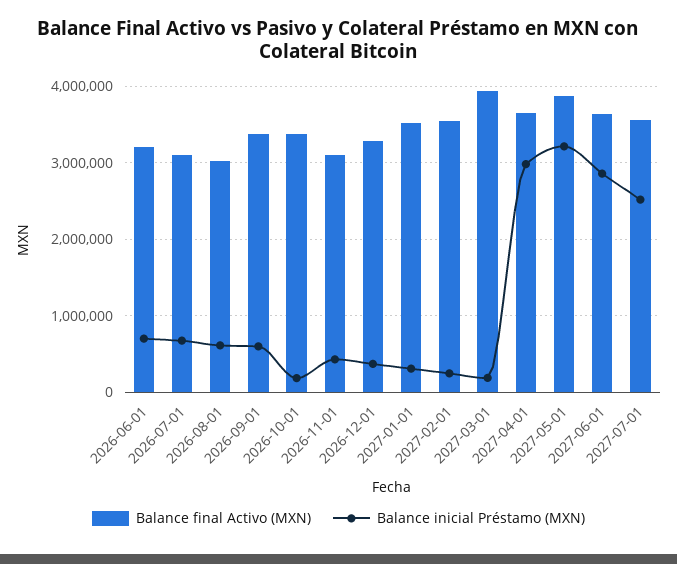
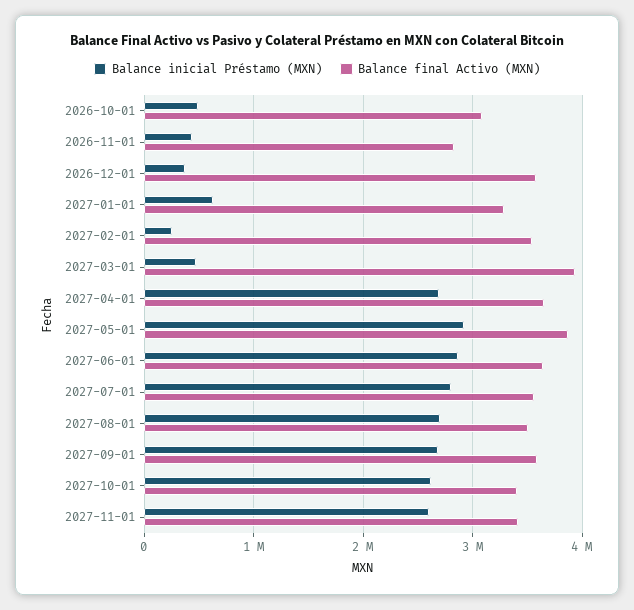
Balance final Activo (MXN), 2026-06-01: 3200000 -> none
Balance inicial Préstamo (MXN), 2026-06-01: 700000 -> none
Balance final Activo (MXN), 2026-07-01: 3100000 -> none
Balance inicial Préstamo (MXN), 2026-07-01: 700000 -> none
Balance final Activo (MXN), 2026-08-01: 3000000 -> none
Balance inicial Préstamo (MXN), 2026-08-01: 600000 -> none
Balance final Activo (MXN), 2026-09-01: 3400000 -> none
Balance inicial Préstamo (MXN), 2026-09-01: 600000 -> none
Balance final Activo (MXN), 2026-10-01: 3400000 -> 3100000
Balance inicial Préstamo (MXN), 2026-10-01: 200000 -> 500000
Balance final Activo (MXN), 2026-11-01: 3100000 -> 2800000
Balance final Activo (MXN), 2026-12-01: 3300000 -> 3600000
Balance final Activo (MXN), 2027-01-01: 3500000 -> 3300000
Balance inicial Préstamo (MXN), 2027-01-01: 300000 -> 600000
Balance inicial Préstamo (MXN), 2027-03-01: 200000 -> 500000
Balance inicial Préstamo (MXN), 2027-04-01: 3000000 -> 2700000
Balance inicial Préstamo (MXN), 2027-05-01: 3200000 -> 2900000
Balance inicial Préstamo (MXN), 2027-07-01: 2500000 -> 2800000
Balance inicial Préstamo (MXN), 2027-08-01: none -> 2700000
Balance final Activo (MXN), 2027-08-01: none -> 3500000
Balance inicial Préstamo (MXN), 2027-09-01: none -> 2700000
Balance final Activo (MXN), 2027-09-01: none -> 3600000
Balance inicial Préstamo (MXN), 2027-10-01: none -> 2600000
Balance final Activo (MXN), 2027-10-01: none -> 3400000
Balance inicial Préstamo (MXN), 2027-11-01: none -> 2600000
Balance final Activo (MXN), 2027-11-01: none -> 3400000

